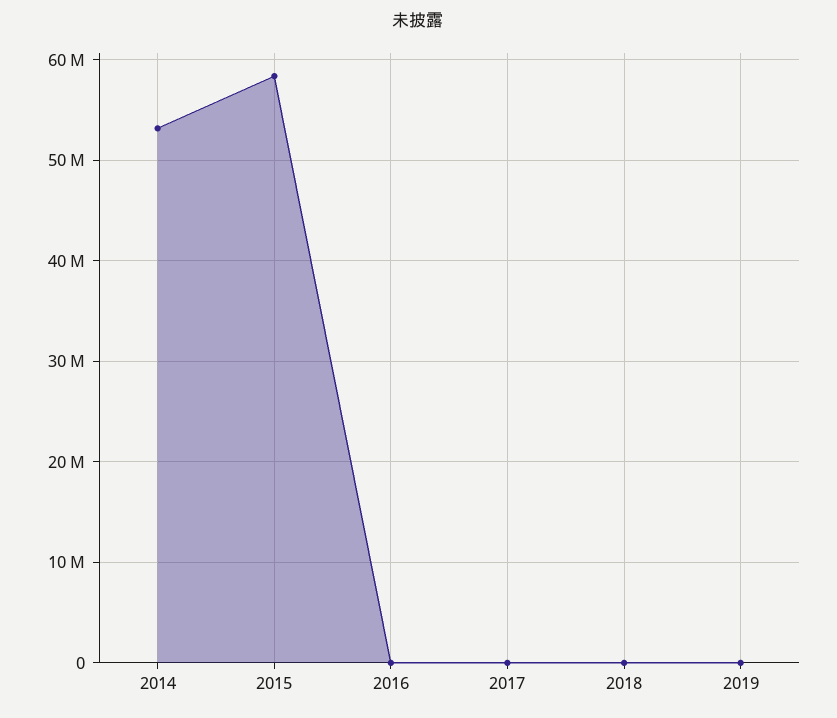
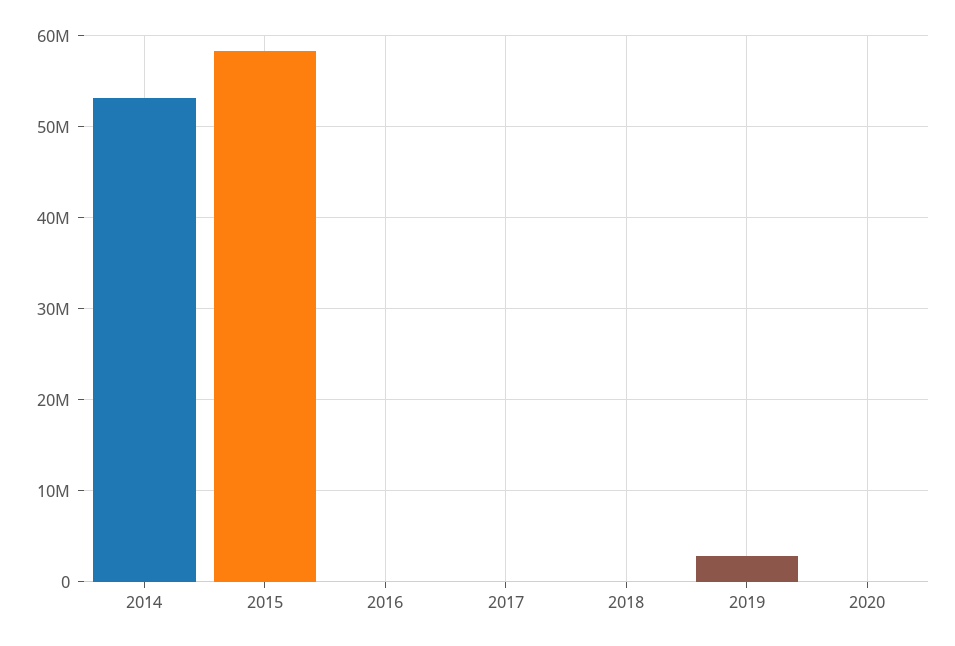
2019: 0 -> 3000000
2020: none -> 0

